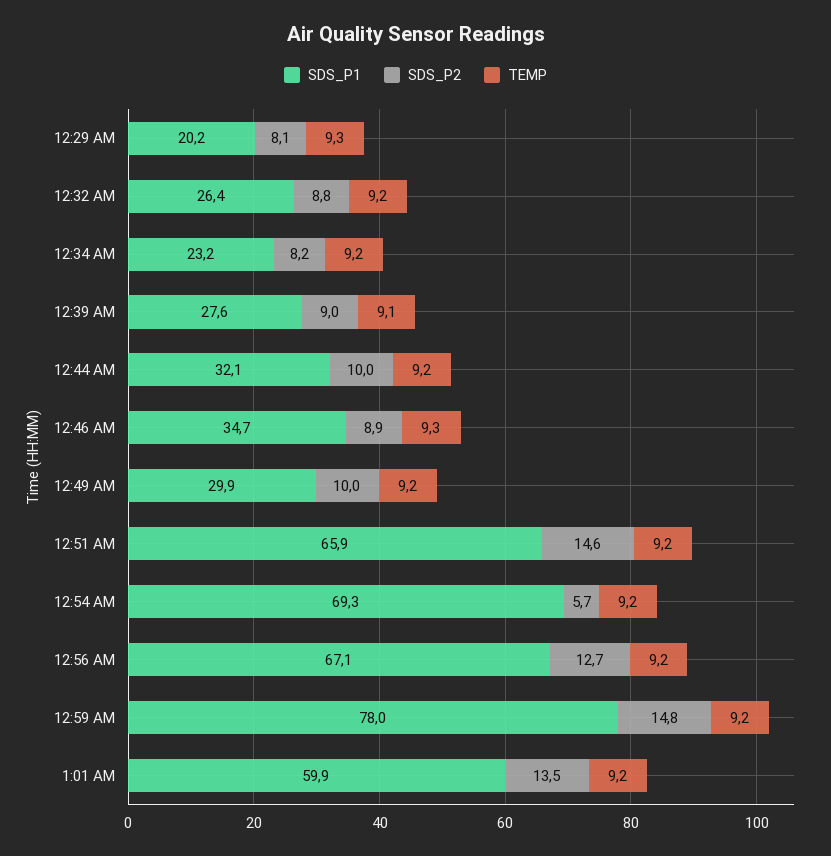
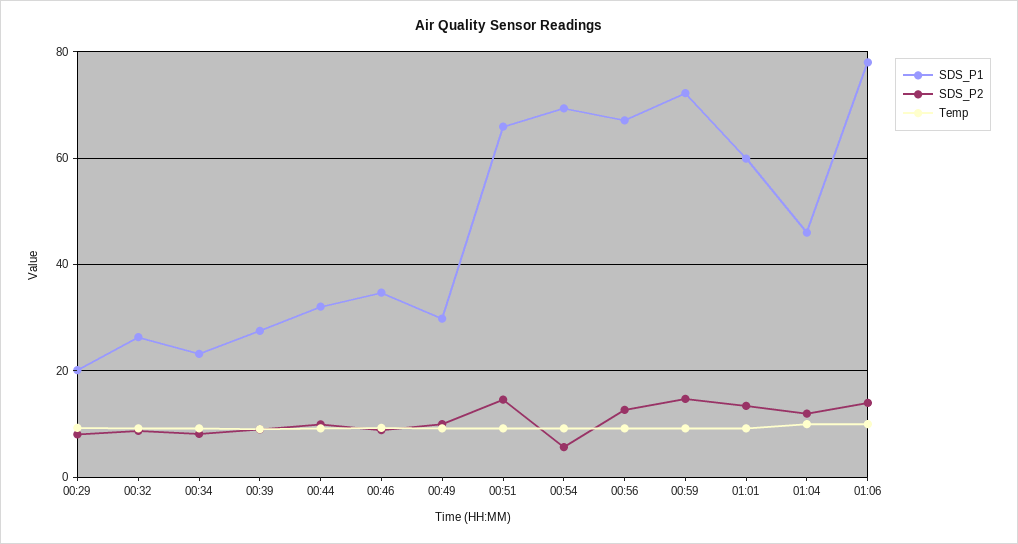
SDS_P1, 12:59 AM: 78 -> 72
SDS_P1, 01:04: none -> 46
SDS_P2, 01:04: none -> 12
TEMP, 01:04: none -> 10
SDS_P1, 01:06: none -> 78
SDS_P2, 01:06: none -> 14
TEMP, 01:06: none -> 10

